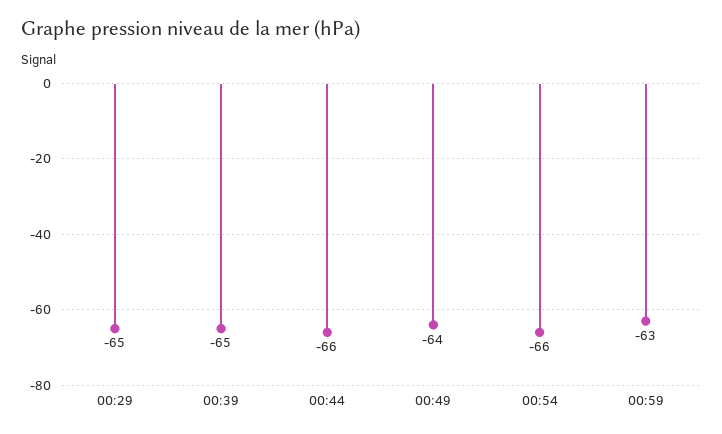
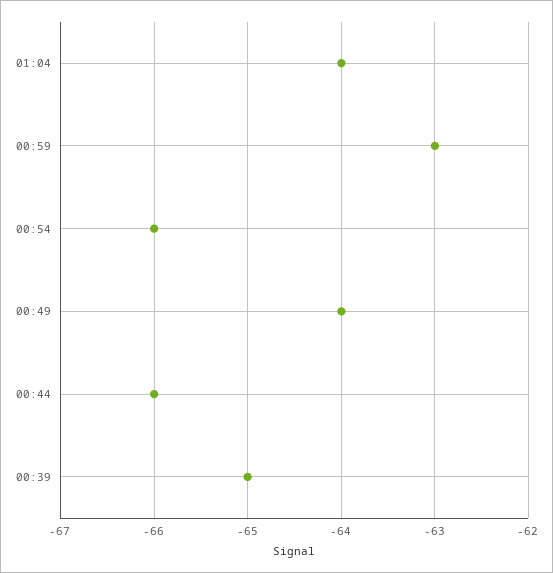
00:29: -65 -> none
01:04: none -> -64

